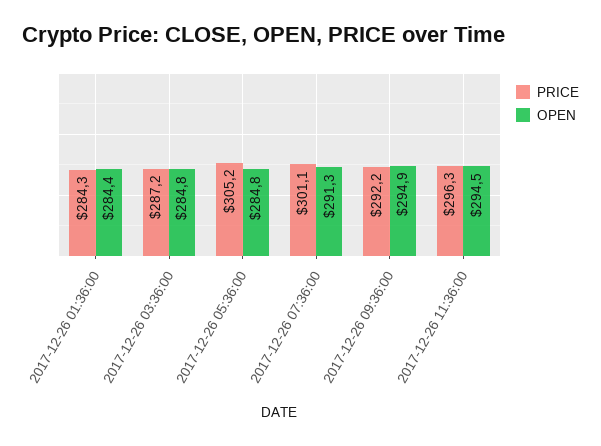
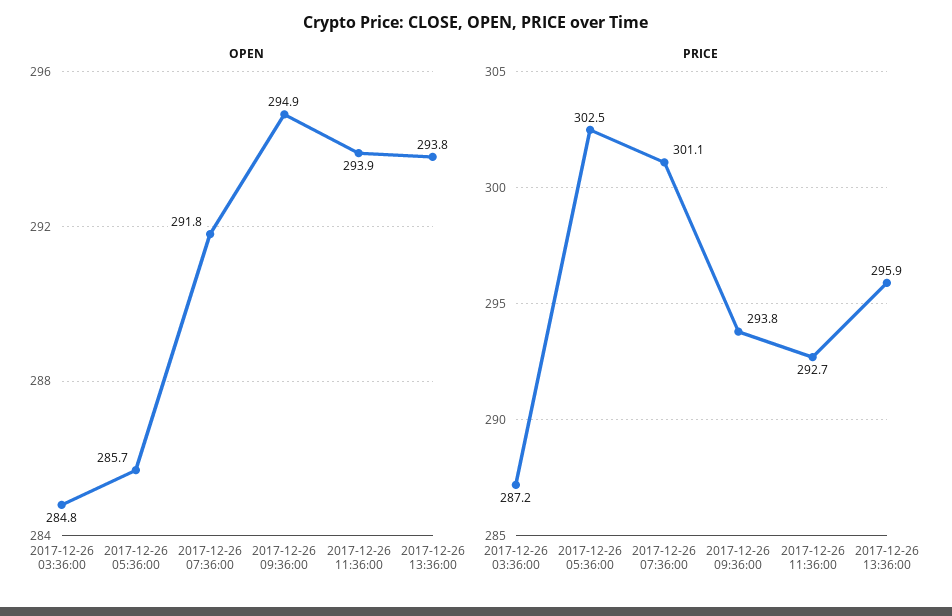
PRICE, 2017-12-26 01:36:00: 284.3 -> none
OPEN, 2017-12-26 01:36:00: 284.4 -> none
PRICE, 2017-12-26 05:36:00: 305.2 -> 302.5
OPEN, 2017-12-26 05:36:00: 284.8 -> 285.7
OPEN, 2017-12-26 07:36:00: 291.3 -> 291.8
PRICE, 2017-12-26 09:36:00: 292.2 -> 293.8
PRICE, 2017-12-26 11:36:00: 296.3 -> 292.7
OPEN, 2017-12-26 11:36:00: 294.5 -> 293.9
OPEN, 2017-12-26 13:36:00: none -> 293.8
PRICE, 2017-12-26 13:36:00: none -> 295.9

